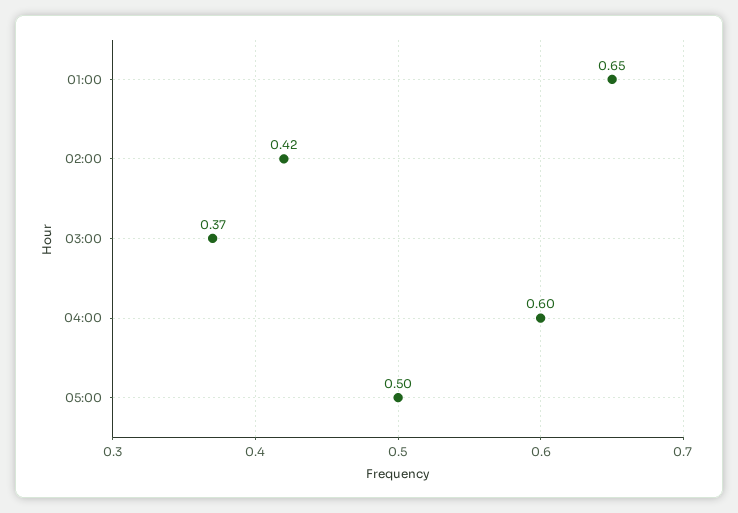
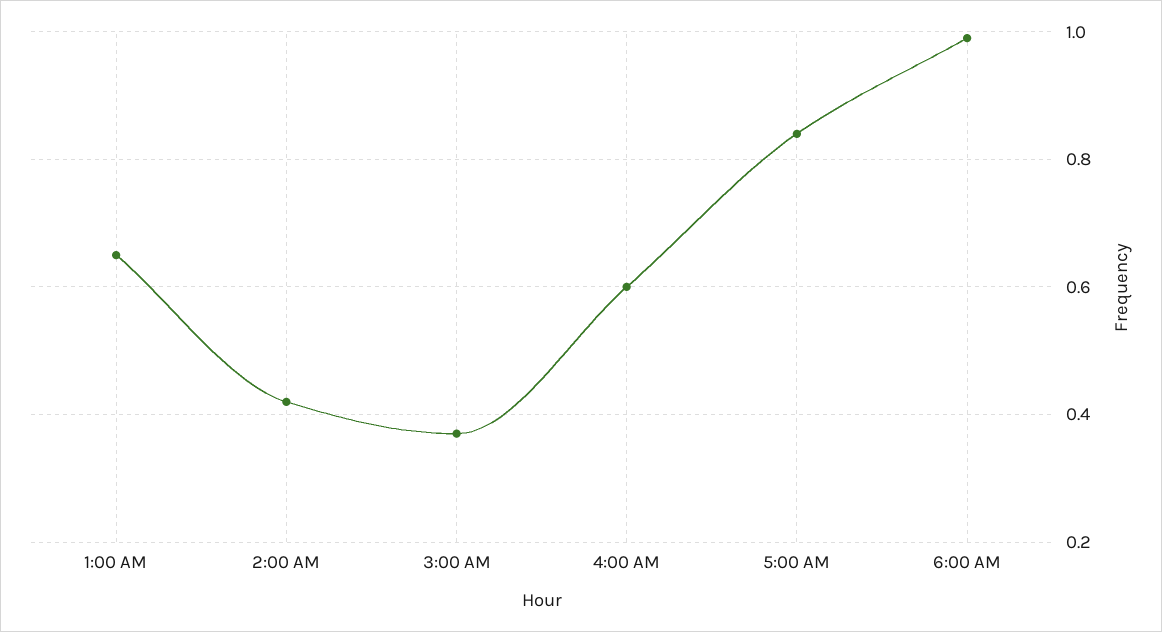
05:00: 0.5 -> 0.85
6:00 AM: none -> 1

